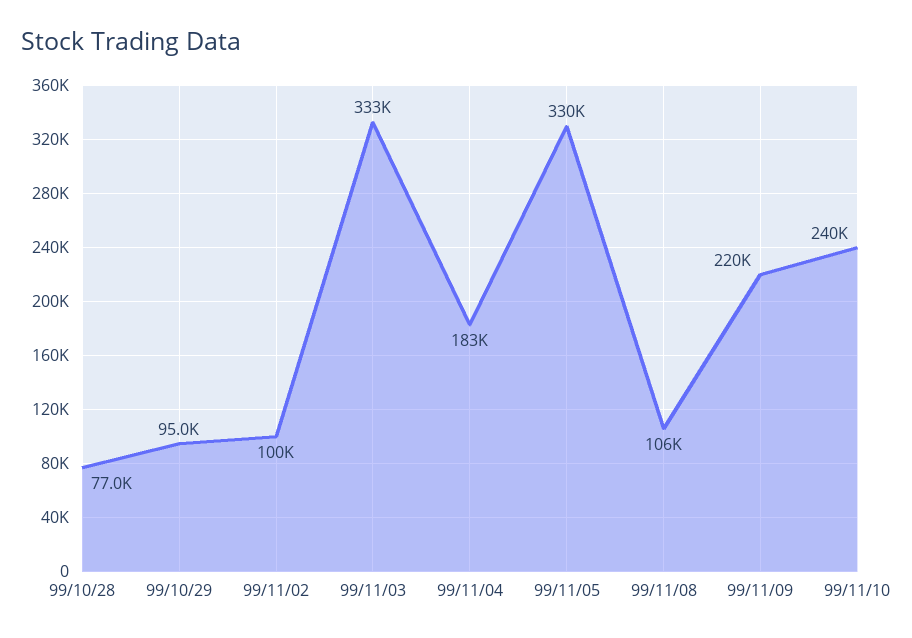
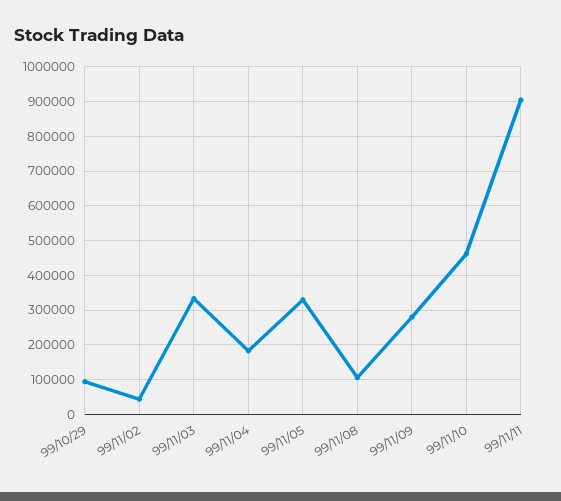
99/10/28: 77000 -> none
99/11/02: 100000 -> 40000
99/11/09: 220000 -> 280000
99/11/10: 240000 -> 460000
99/11/11: none -> 900000

